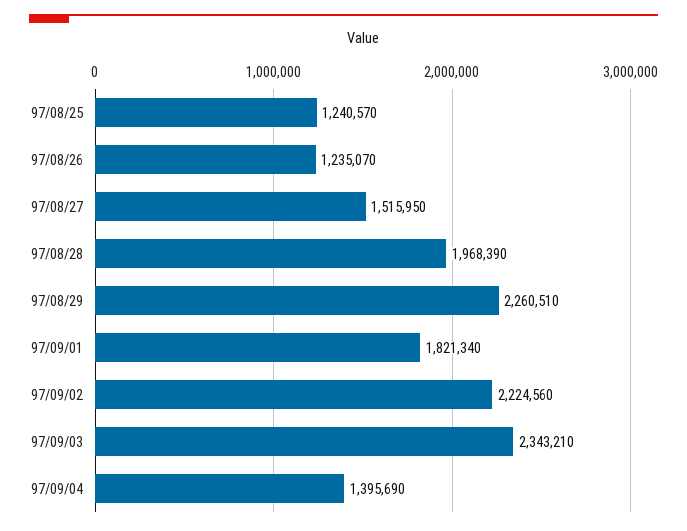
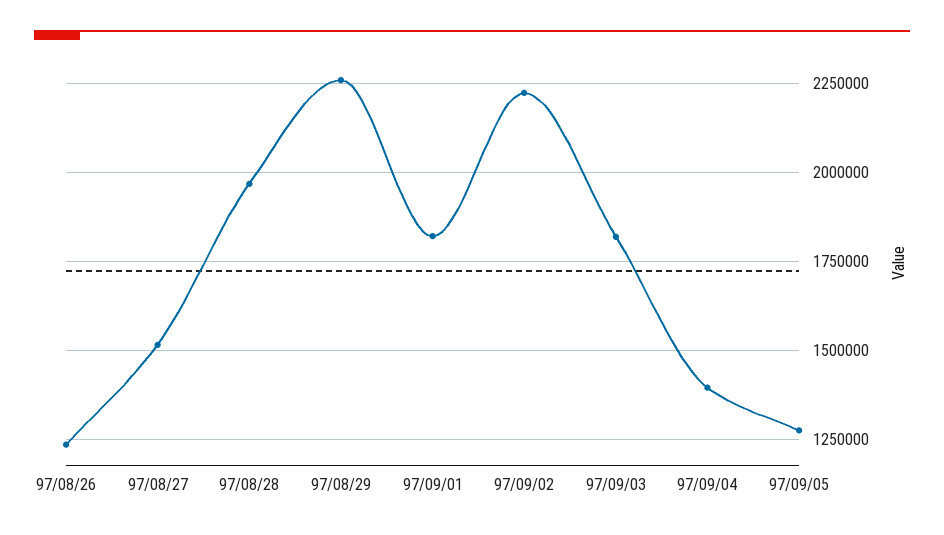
97/08/25: 1240570 -> none
97/09/03: 2343210 -> 1825000
97/09/05: none -> 1275000

